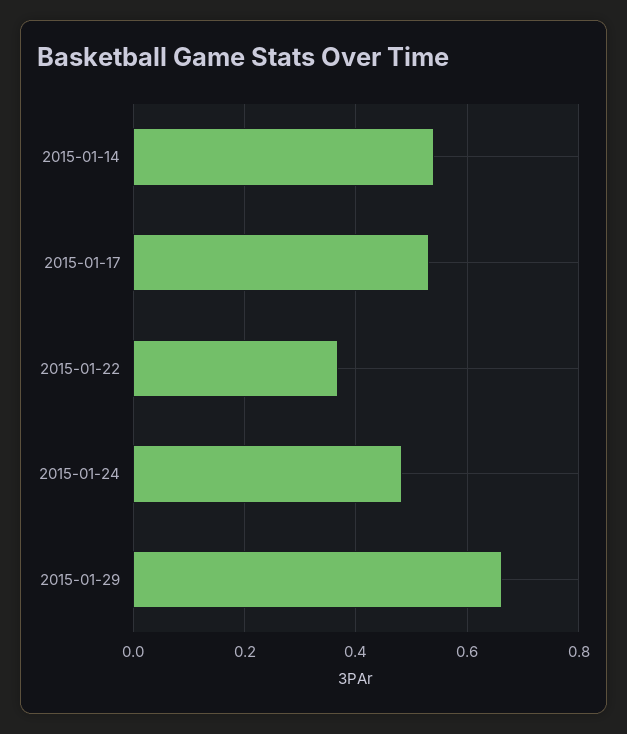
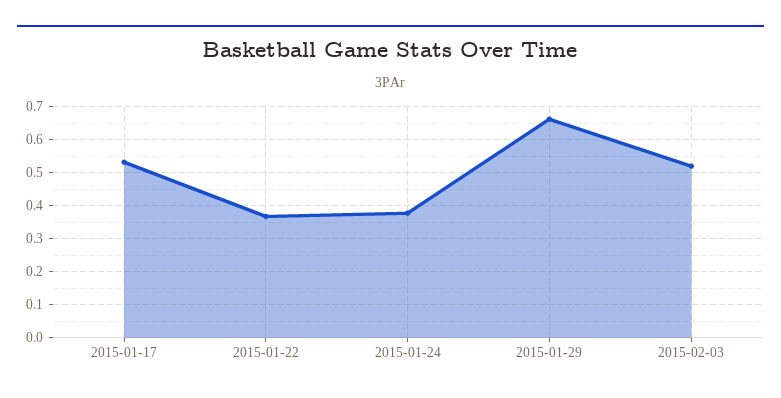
2015-01-14: 0.54 -> none
2015-01-24: 0.48 -> 0.38
2015-02-03: none -> 0.52

